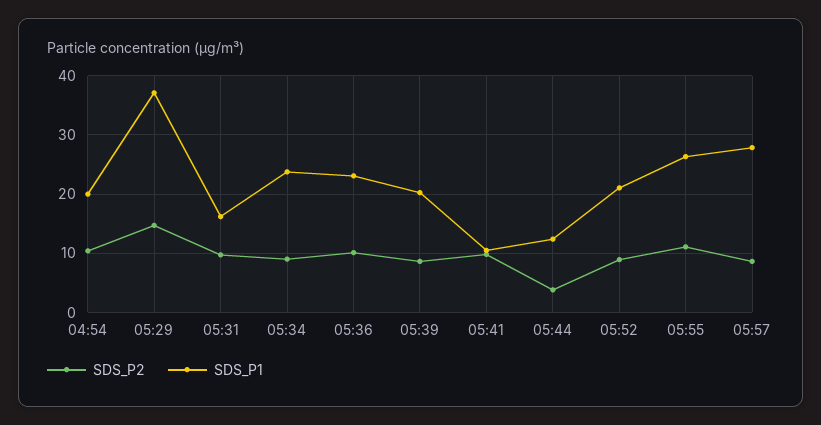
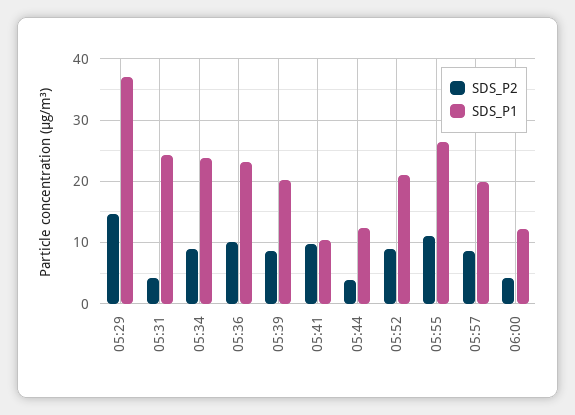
SDS_P2, 04:54: 10 -> none
SDS_P1, 04:54: 20 -> none
SDS_P2, 05:31: 10 -> 4
SDS_P1, 05:31: 16 -> 24
SDS_P1, 05:57: 28 -> 20
SDS_P2, 06:00: none -> 4
SDS_P1, 06:00: none -> 12

